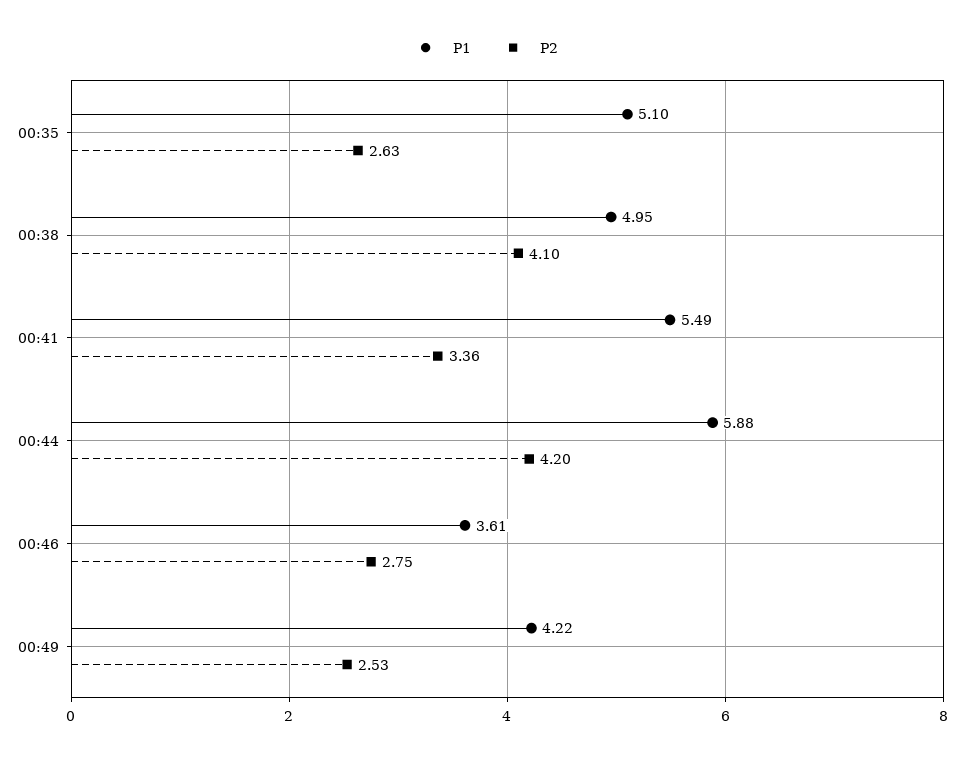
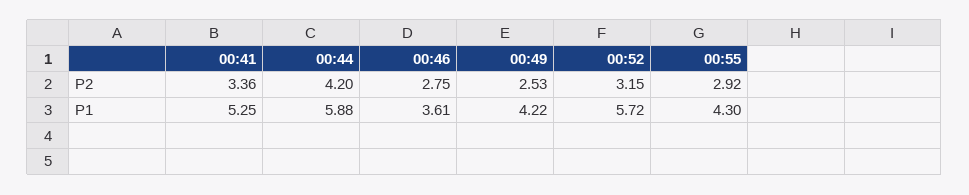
P1, 00:35: 5.1 -> none
P2, 00:35: 2.63 -> none
P1, 00:38: 4.95 -> none
P2, 00:38: 4.1 -> none
P1, 00:41: 5.49 -> 5.25
P2, 00:52: none -> 3.15
P2, 00:55: none -> 2.92
P1, 00:52: none -> 5.72
P1, 00:55: none -> 4.3

